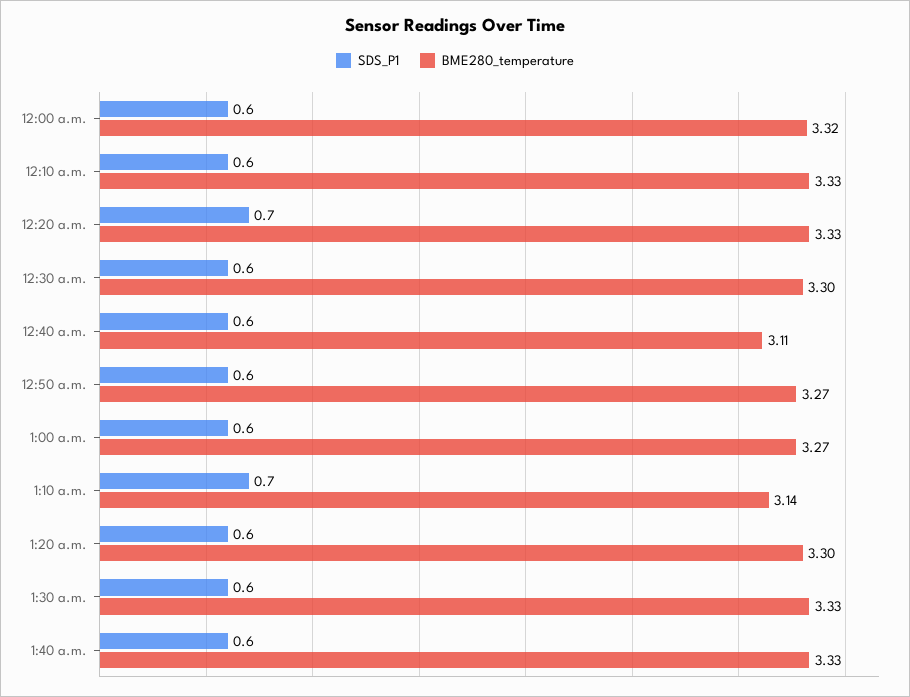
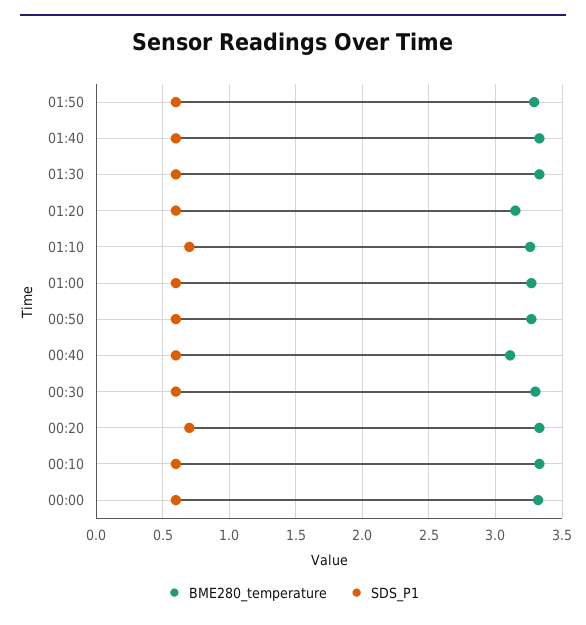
BME280_temperature, 1:10 a.m.: 3.14 -> 3.25
BME280_temperature, 1:20 a.m.: 3.3 -> 3.15
BME280_temperature, 01:50: none -> 3.3
SDS_P1, 01:50: none -> 0.6

